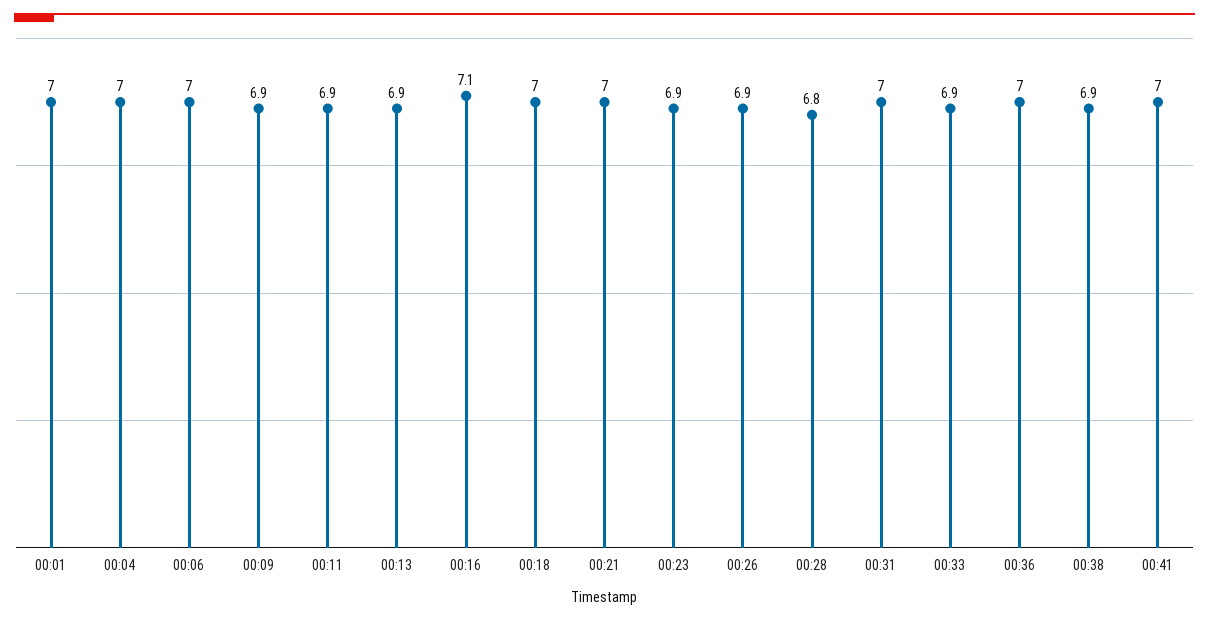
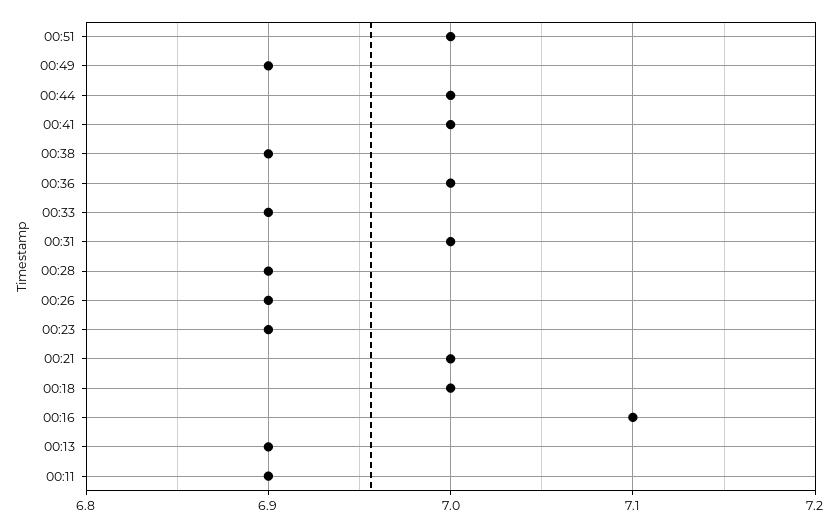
00:01: 7 -> none
00:04: 7 -> none
00:06: 7 -> none
00:09: 6.9 -> none
00:28: 6.8 -> 6.9
00:51: none -> 7
00:49: none -> 6.9
00:44: none -> 7

